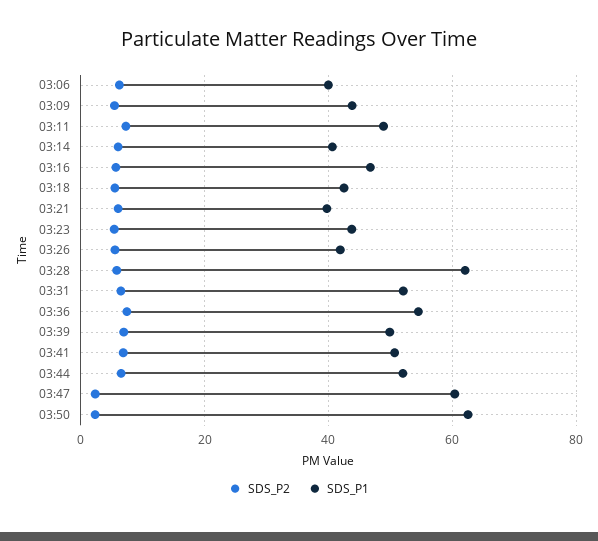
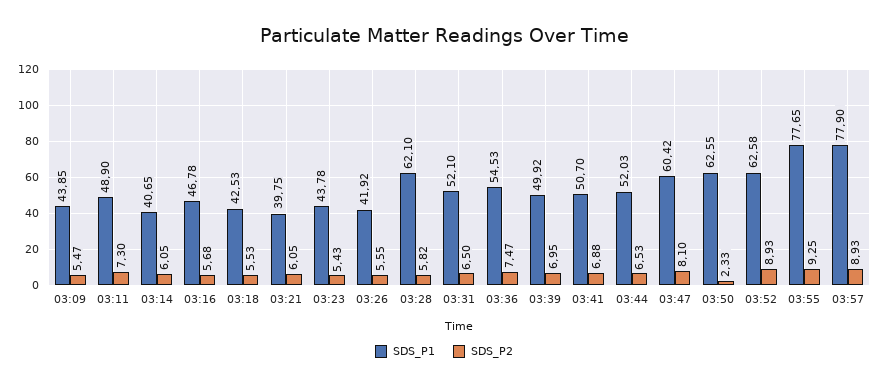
SDS_P2, 03:06: 6 -> none
SDS_P1, 03:06: 40 -> none
SDS_P2, 03:47: 2 -> 8.1
SDS_P1, 03:52: none -> 62.58
SDS_P2, 03:52: none -> 8.93
SDS_P1, 03:55: none -> 77.65
SDS_P2, 03:55: none -> 9.25
SDS_P1, 03:57: none -> 77.9
SDS_P2, 03:57: none -> 8.93

